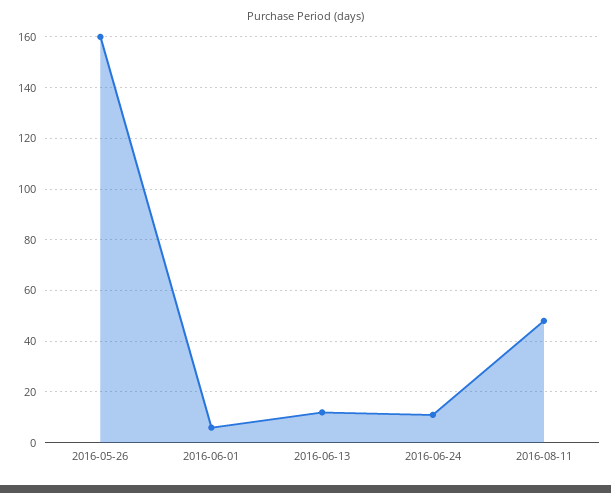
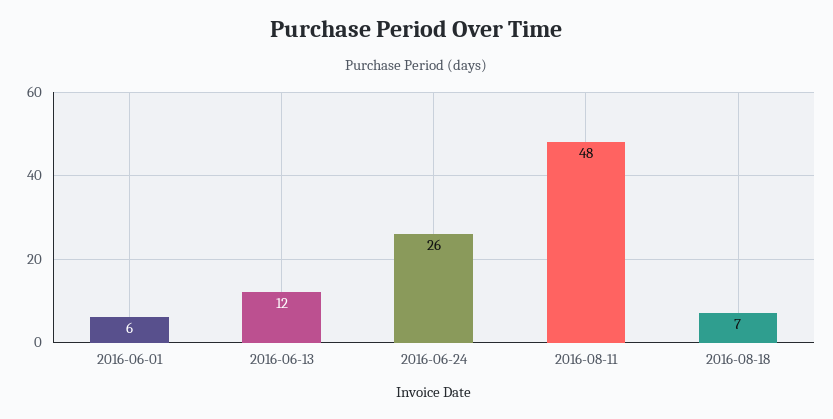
2016-05-26: 160 -> none
2016-06-24: 10 -> 26
2016-08-18: none -> 7

